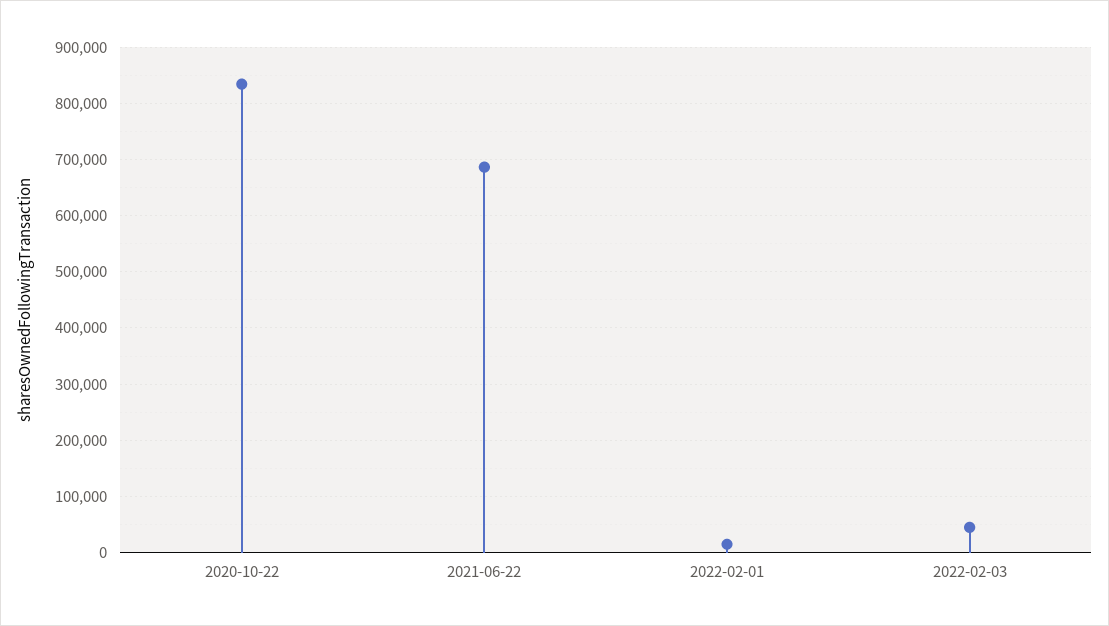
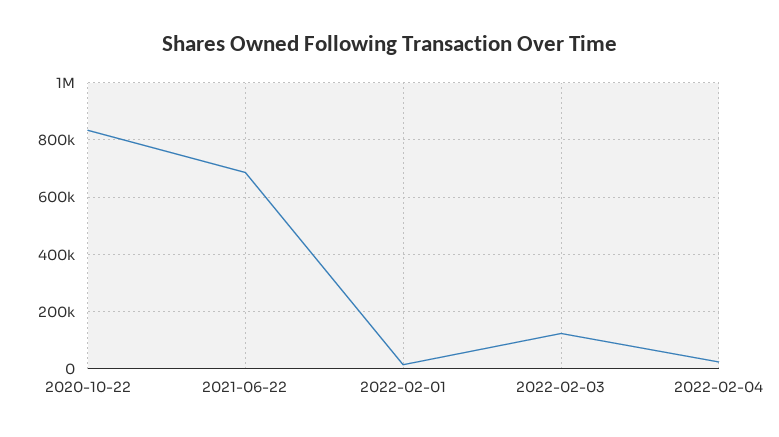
2022-02-03: 40000 -> 125000
2022-02-04: none -> 25000

